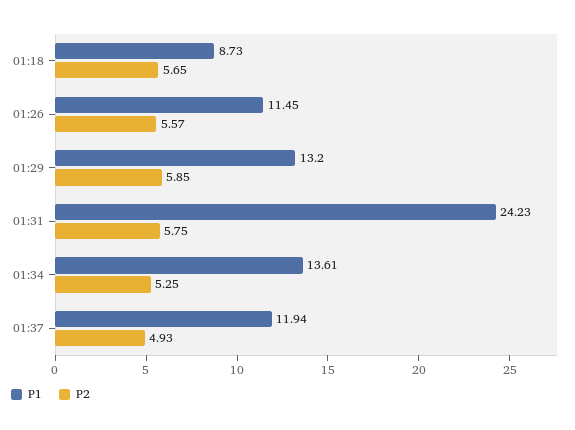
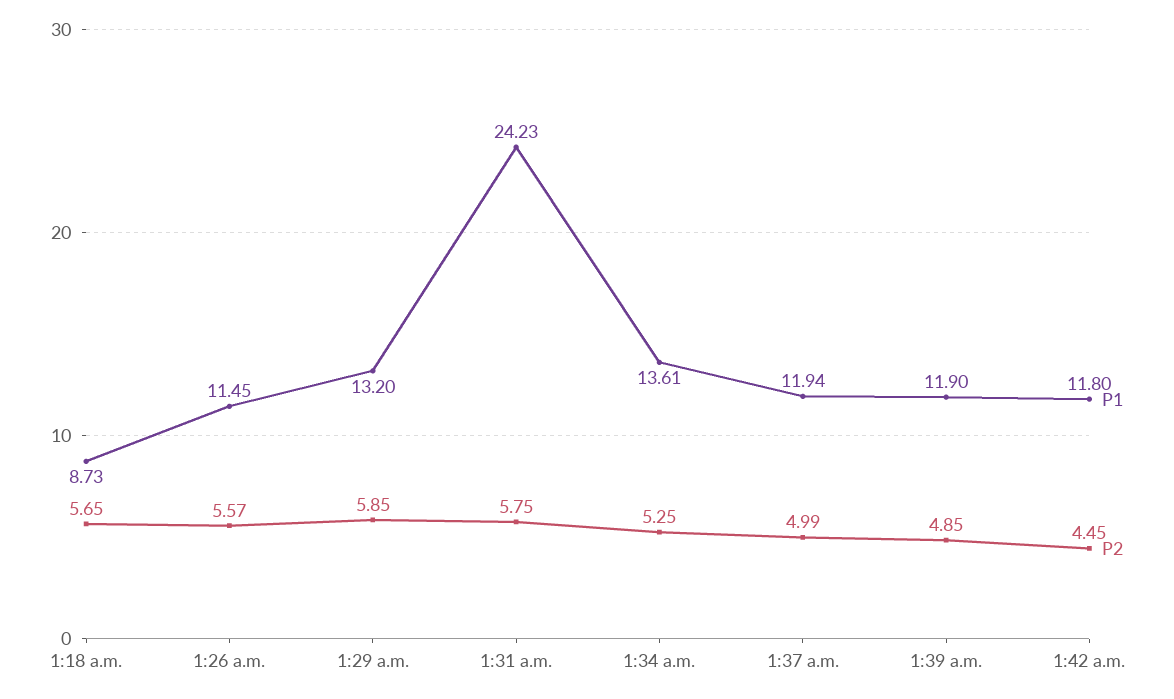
P2, 01:37: 4.93 -> 4.99
P1, 1:39 a.m.: none -> 11.9
P2, 1:39 a.m.: none -> 4.85
P1, 1:42 a.m.: none -> 11.8
P2, 1:42 a.m.: none -> 4.45

